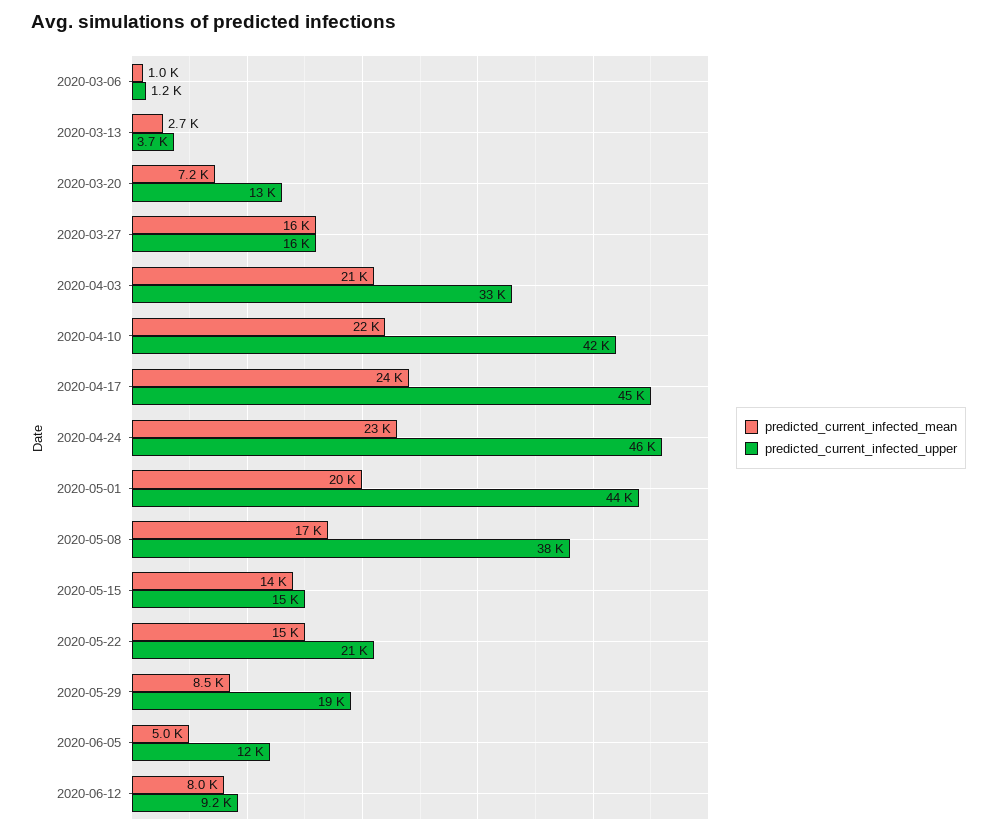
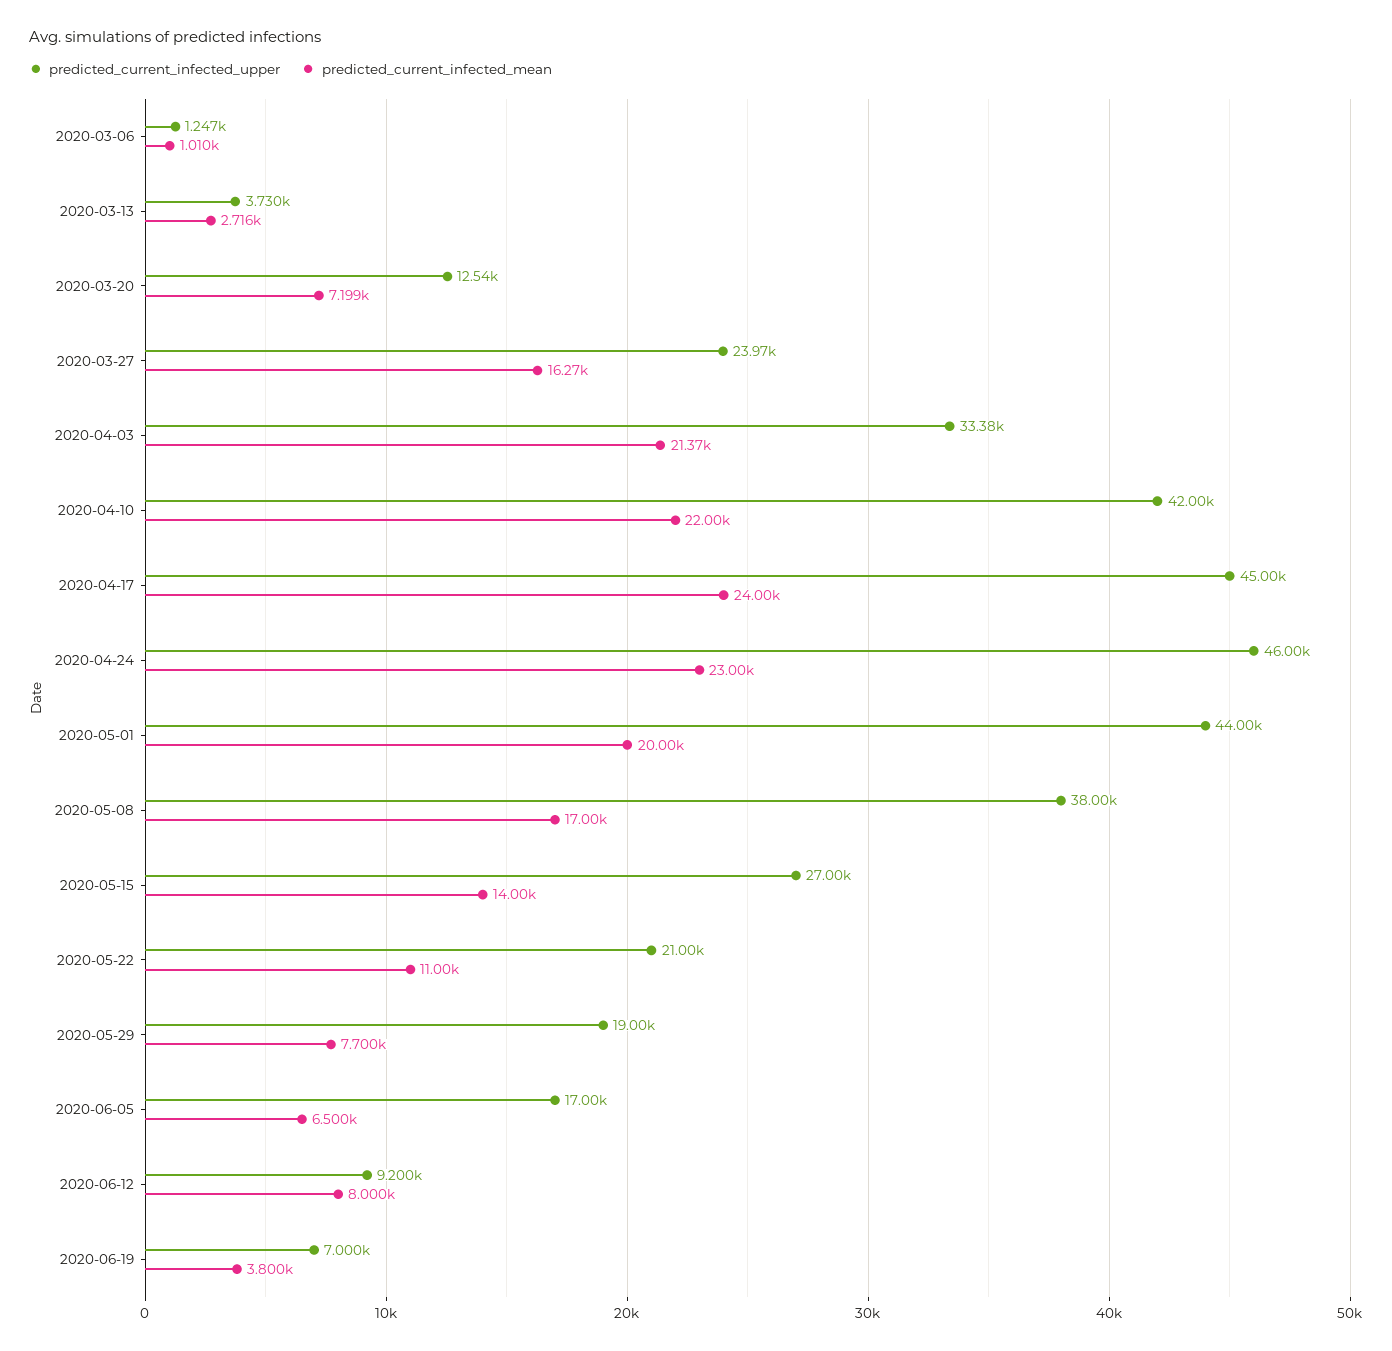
predicted_current_infected_upper, 2020-03-27: 16000 -> 23970
predicted_current_infected_upper, 2020-05-15: 15000 -> 27000
predicted_current_infected_mean, 2020-05-22: 15000 -> 11000
predicted_current_infected_mean, 2020-05-29: 8500 -> 7700
predicted_current_infected_mean, 2020-06-05: 5000 -> 6500
predicted_current_infected_upper, 2020-06-05: 12000 -> 17000
predicted_current_infected_upper, 2020-06-19: none -> 7000
predicted_current_infected_mean, 2020-06-19: none -> 3800

